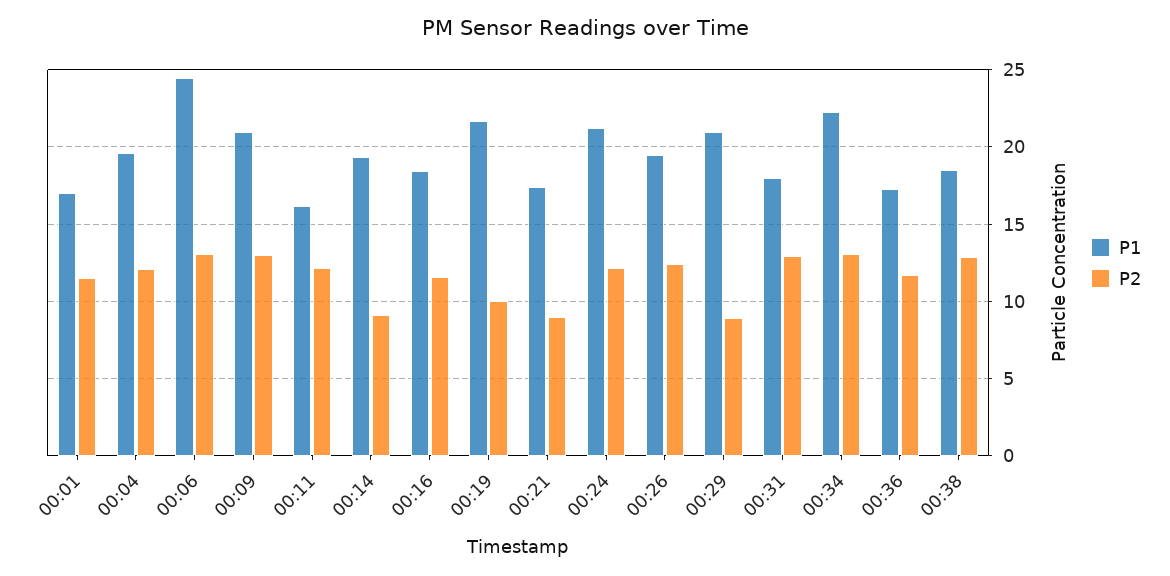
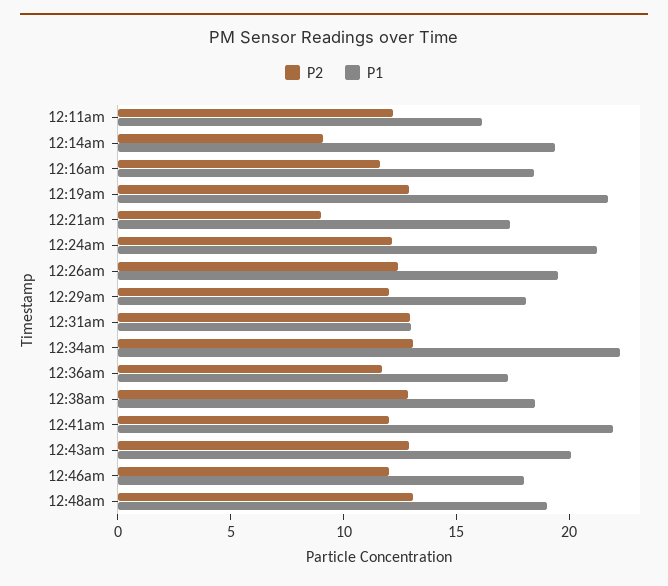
P1, 00:01: 17 -> none
P2, 00:01: 11.5 -> none
P1, 00:04: 19.5 -> none
P2, 00:04: 12 -> none
P1, 00:06: 24.5 -> none
P2, 00:06: 13 -> none
P1, 00:09: 21 -> none
P2, 00:09: 13 -> none
P2, 00:19: 10 -> 13
P1, 00:29: 21 -> 18
P2, 00:29: 9 -> 12
P1, 00:31: 18 -> 13
P2, 12:41am: none -> 12
P1, 12:41am: none -> 22
P2, 12:43am: none -> 13
P1, 12:43am: none -> 20
P2, 12:46am: none -> 12
P1, 12:46am: none -> 18
P2, 12:48am: none -> 13
P1, 12:48am: none -> 19

